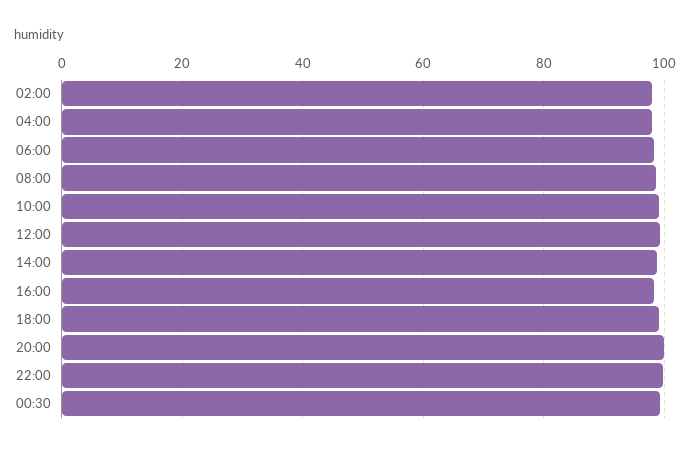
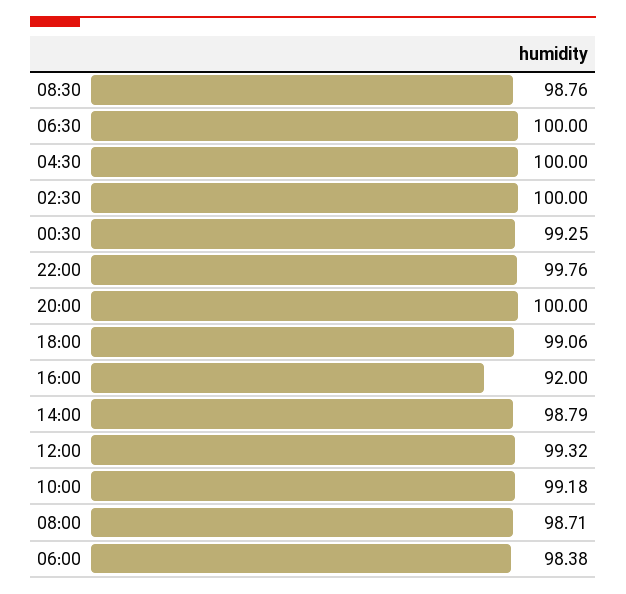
02:00: 98 -> none
04:00: 98 -> none
16:00: 98 -> 92
08:30: none -> 98.76
06:30: none -> 100
04:30: none -> 100
02:30: none -> 100

